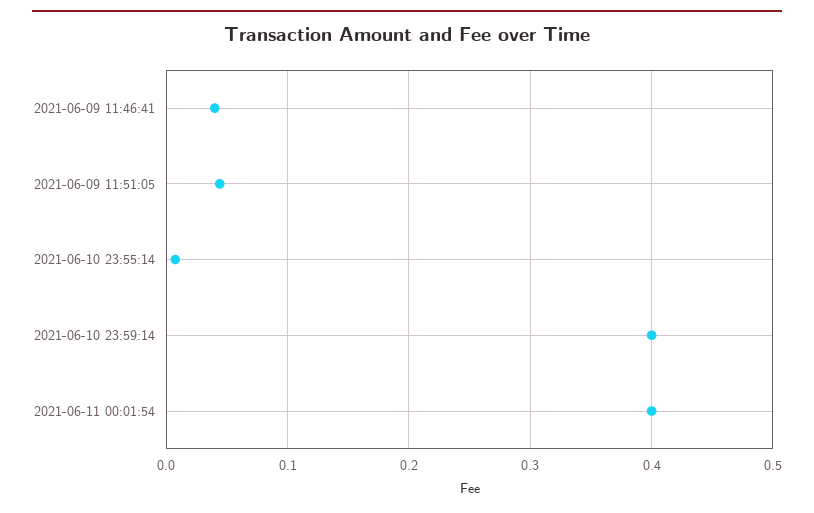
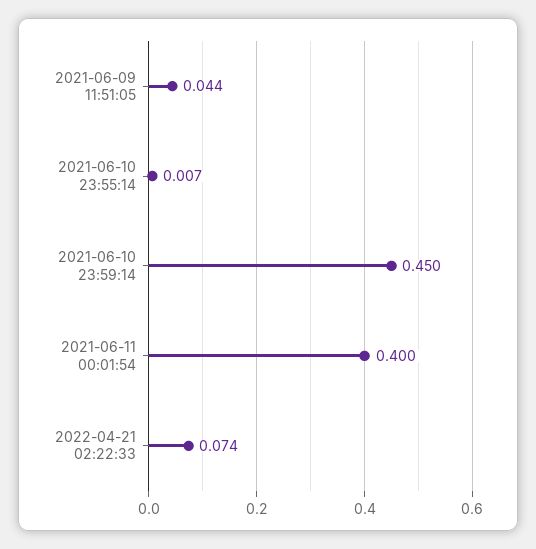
2021-06-09 11:46:41: 0.04 -> none
2021-06-10 23:59:14: 0.4 -> 0.45
2022-04-21 02:22:33: none -> 0.074

